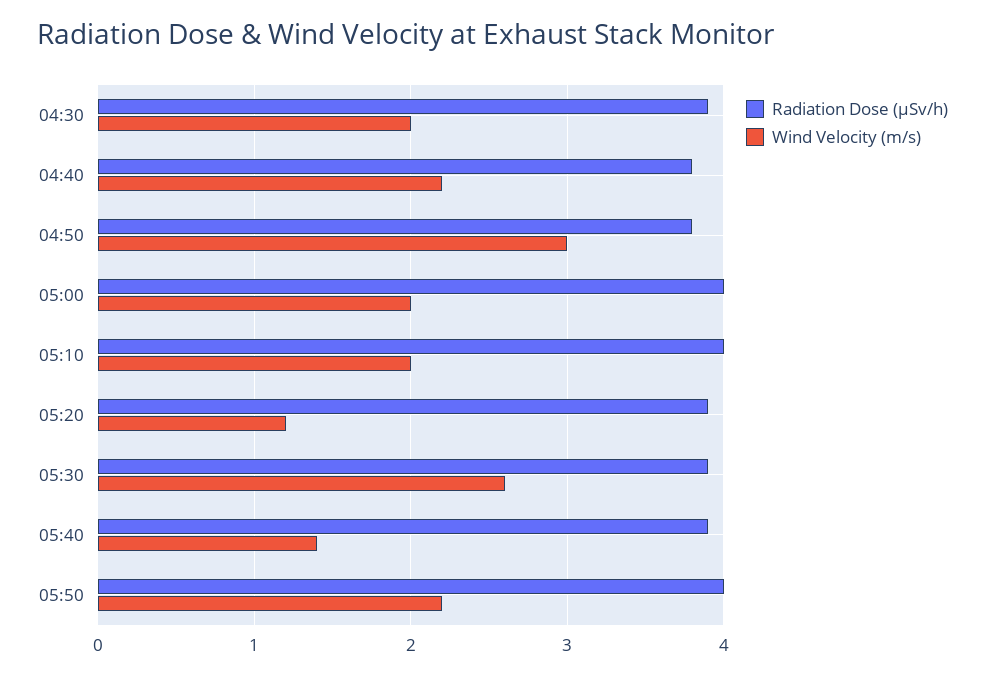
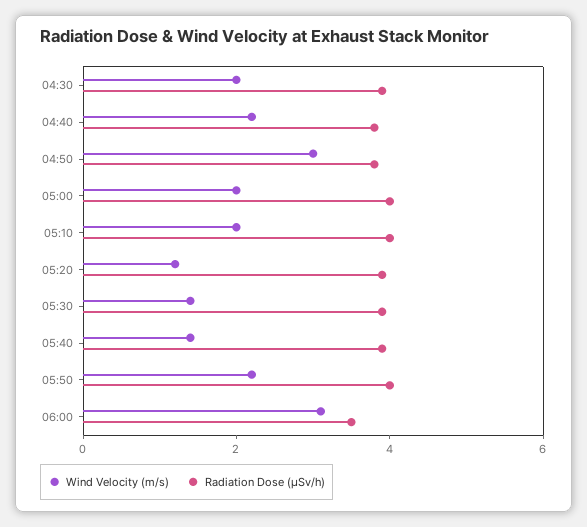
Wind Velocity (m/s), 05:30: 2.6 -> 1.5
Wind Velocity (m/s), 06:00: none -> 3
Radiation Dose (μSv/h), 06:00: none -> 3.5

